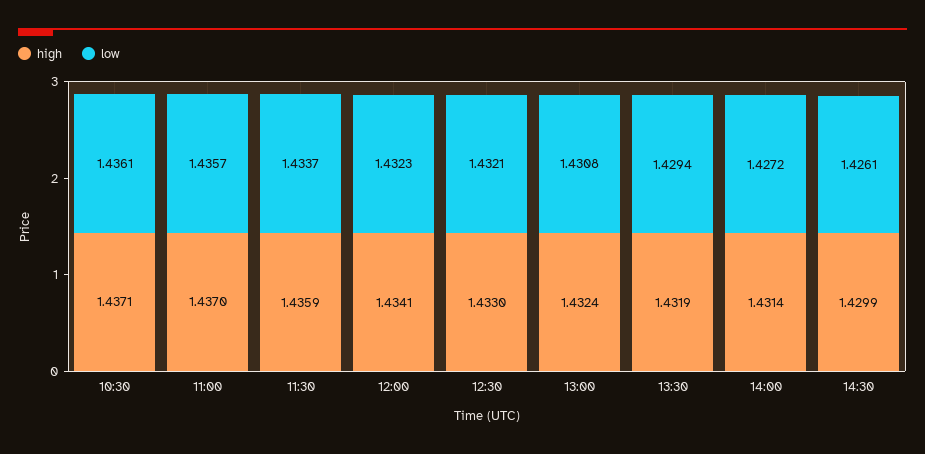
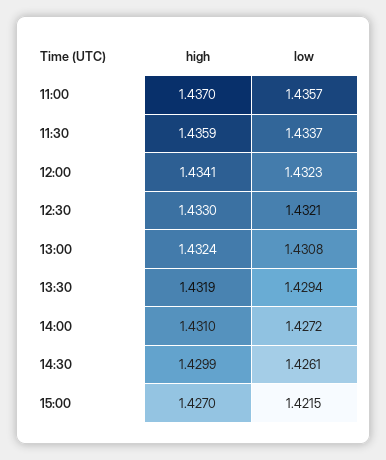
high, 10:30: 1.4371 -> none
low, 10:30: 1.4361 -> none
high, 14:00: 1.4314 -> 1.431
high, 15:00: none -> 1.427
low, 15:00: none -> 1.4215

